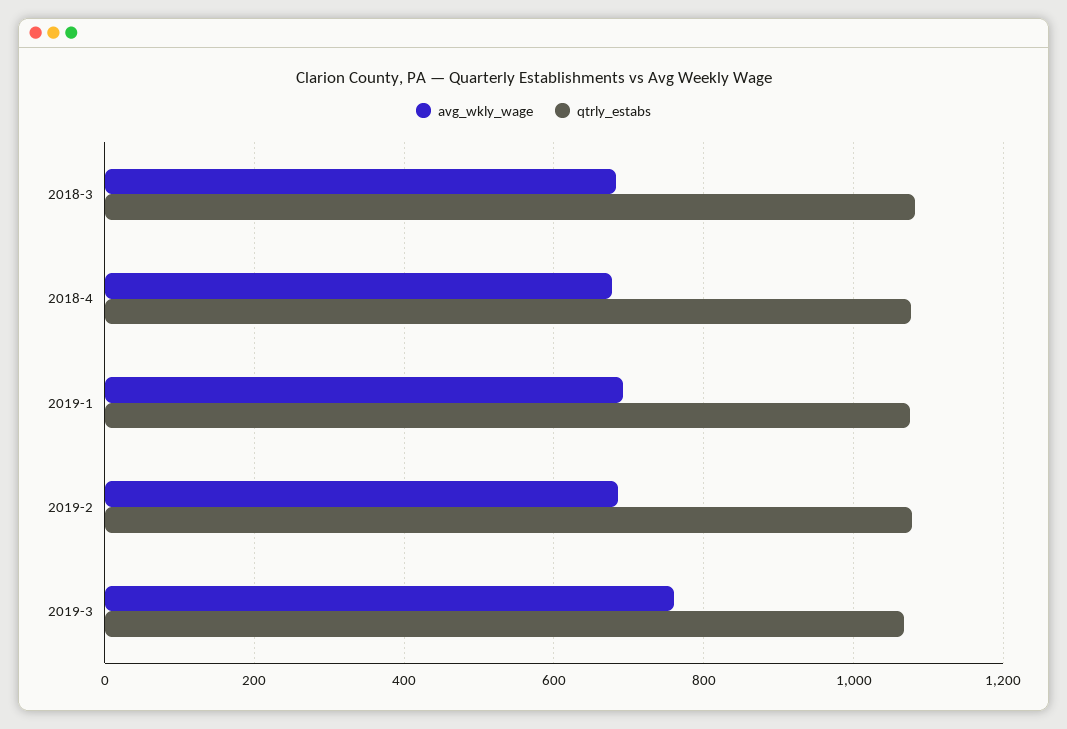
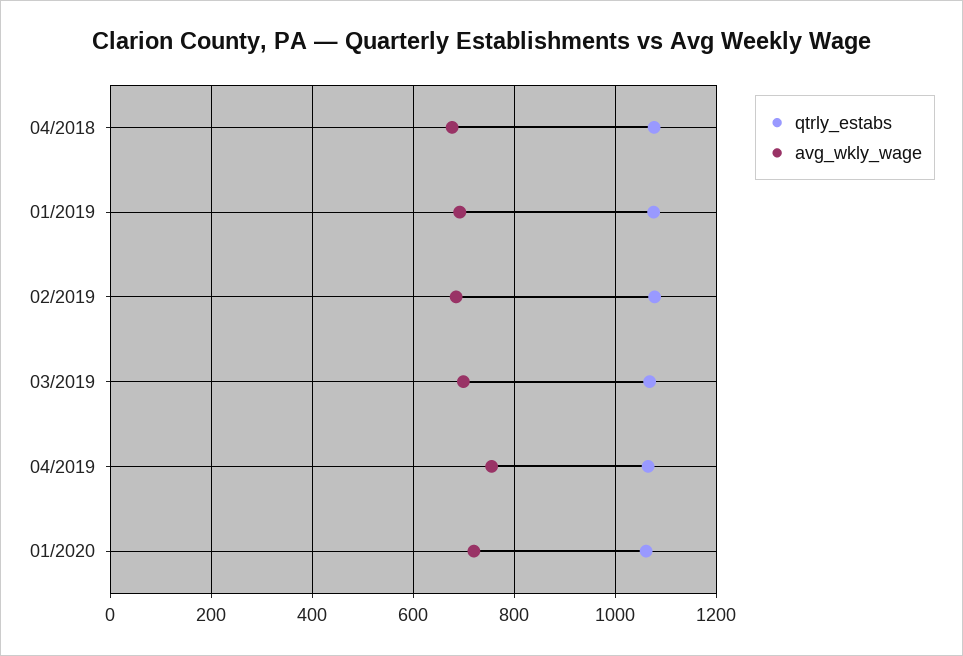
avg_wkly_wage, 2018-3: 680 -> none
qtrly_estabs, 2018-3: 1080 -> none
avg_wkly_wage, 2019-3: 760 -> 700
qtrly_estabs, 04/2019: none -> 1060
avg_wkly_wage, 04/2019: none -> 760
qtrly_estabs, 01/2020: none -> 1060
avg_wkly_wage, 01/2020: none -> 720

